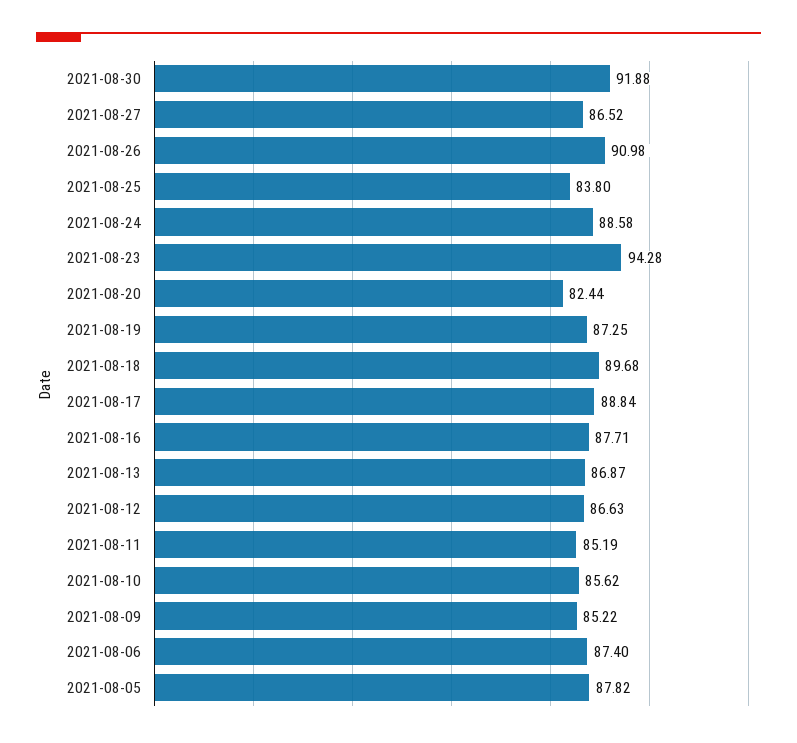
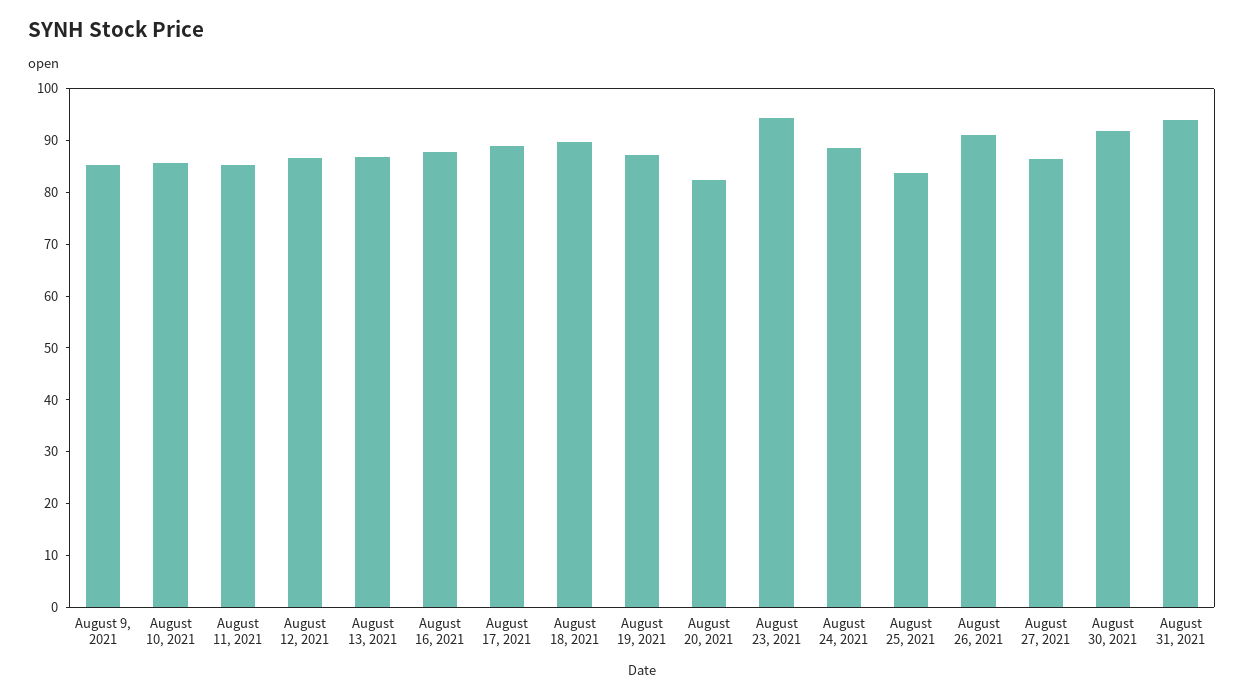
2021-08-06: 87.4 -> none
2021-08-05: 87.82 -> none
August 31, 2021: none -> 94

